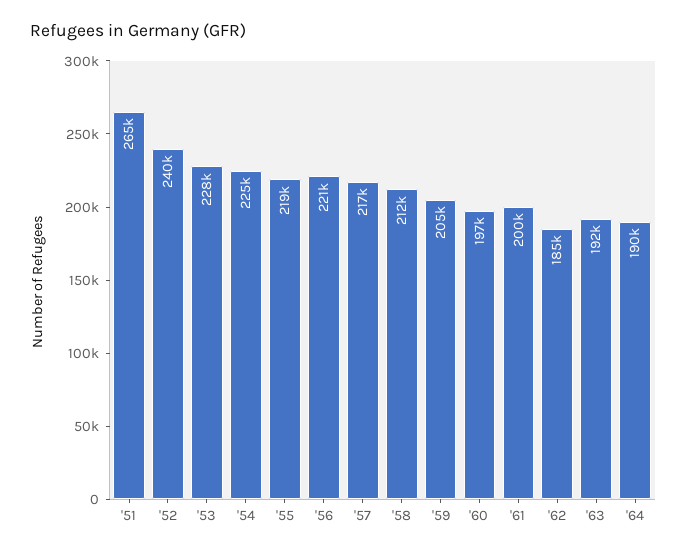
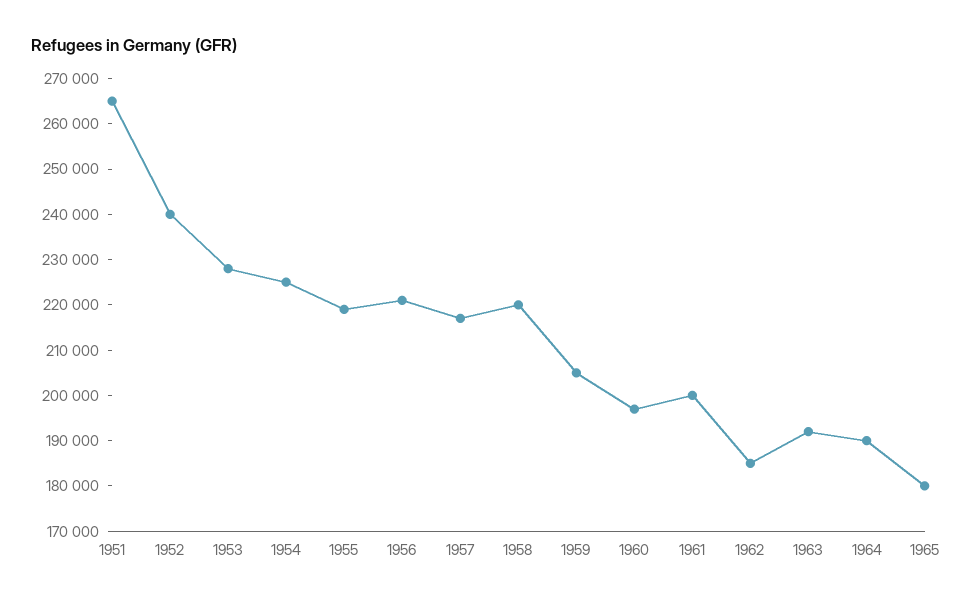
'58: 212000 -> 220000
1965: none -> 180000

